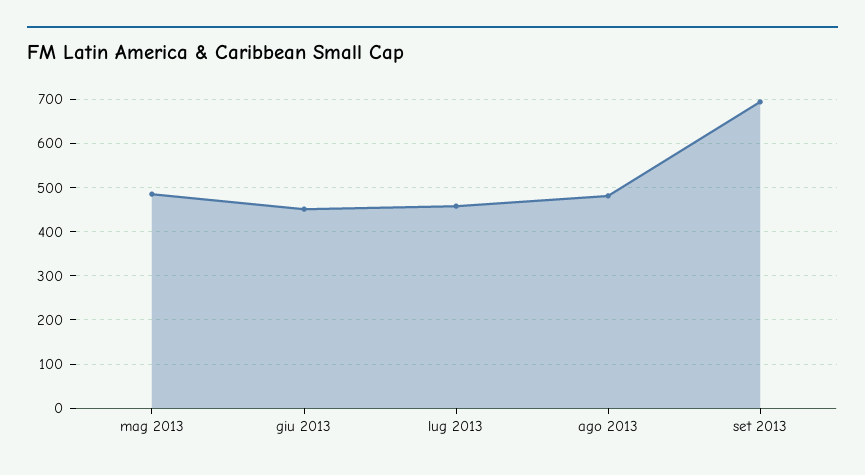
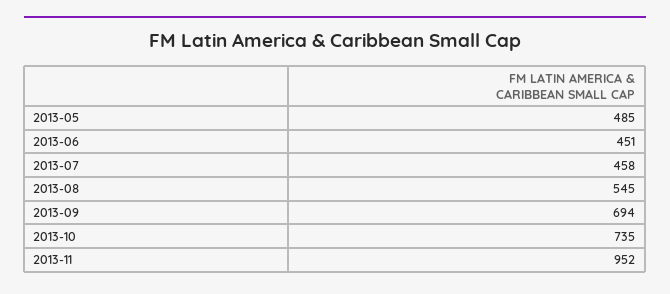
ago 2013: 480 -> 545
2013-10: none -> 735
2013-11: none -> 952

